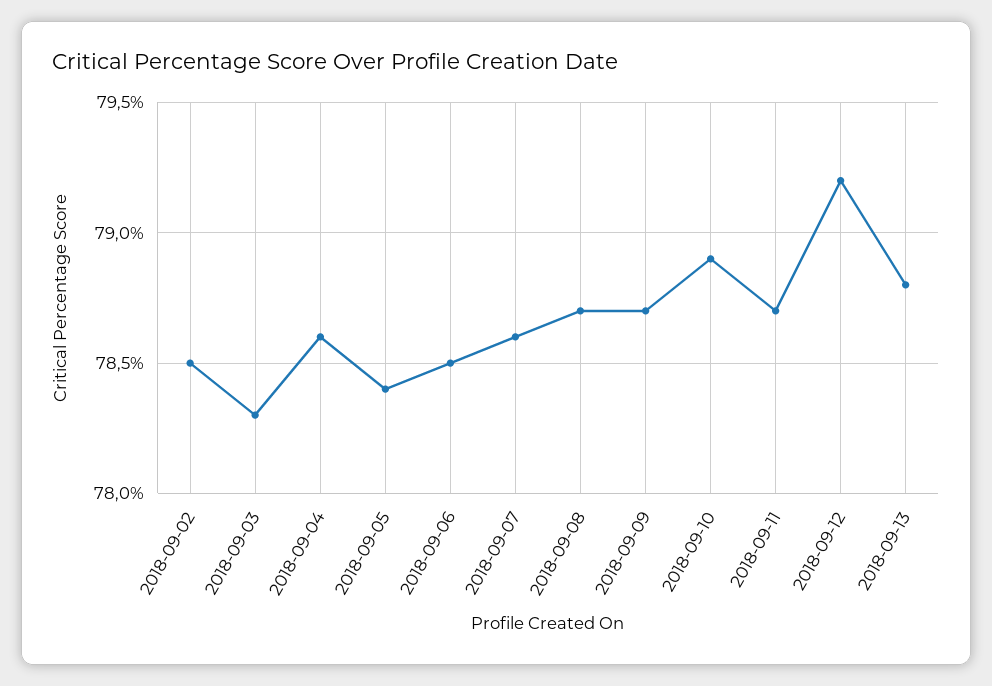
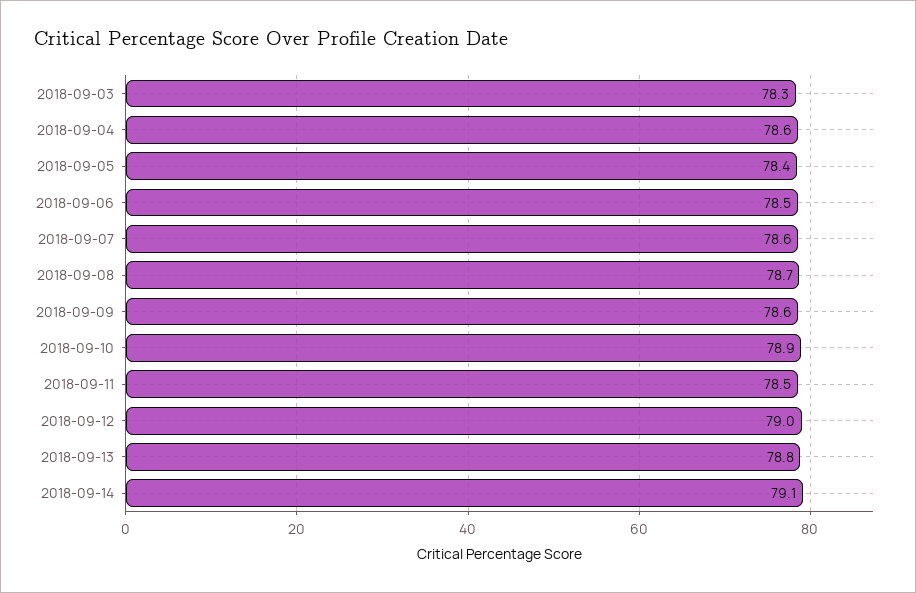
2018-09-02: 78.5 -> none
2018-09-09: 78.7 -> 78.6
2018-09-11: 78.7 -> 78.5
2018-09-12: 79.2 -> 79
2018-09-14: none -> 79.1

